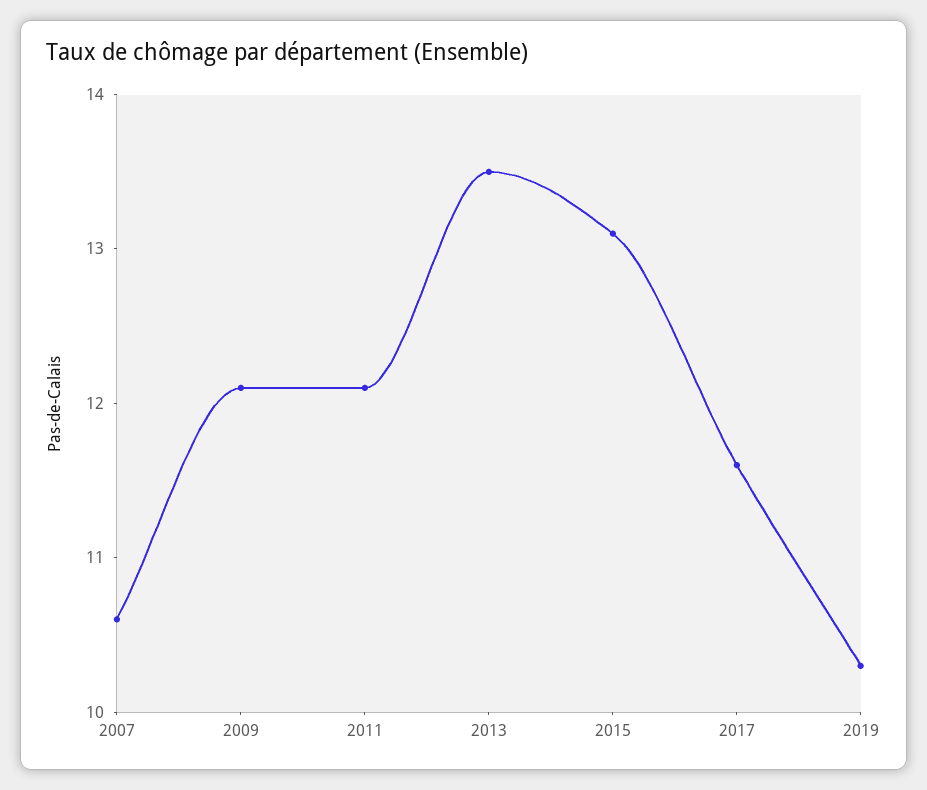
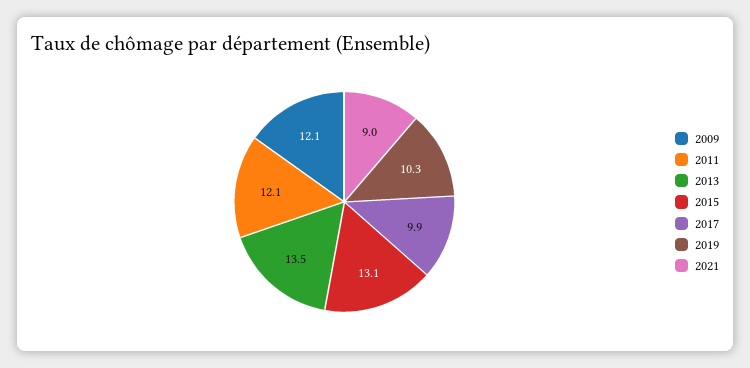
2007: 10.6 -> none
2017: 11.6 -> 9.9
2021: none -> 9

